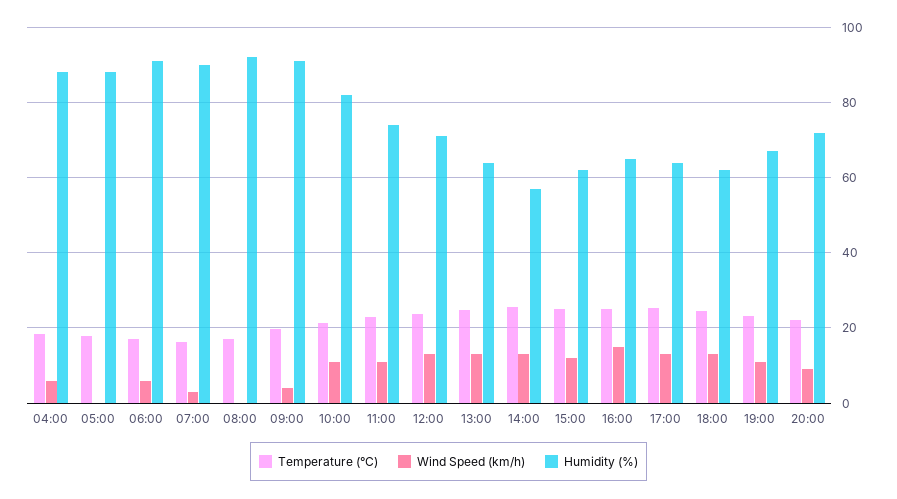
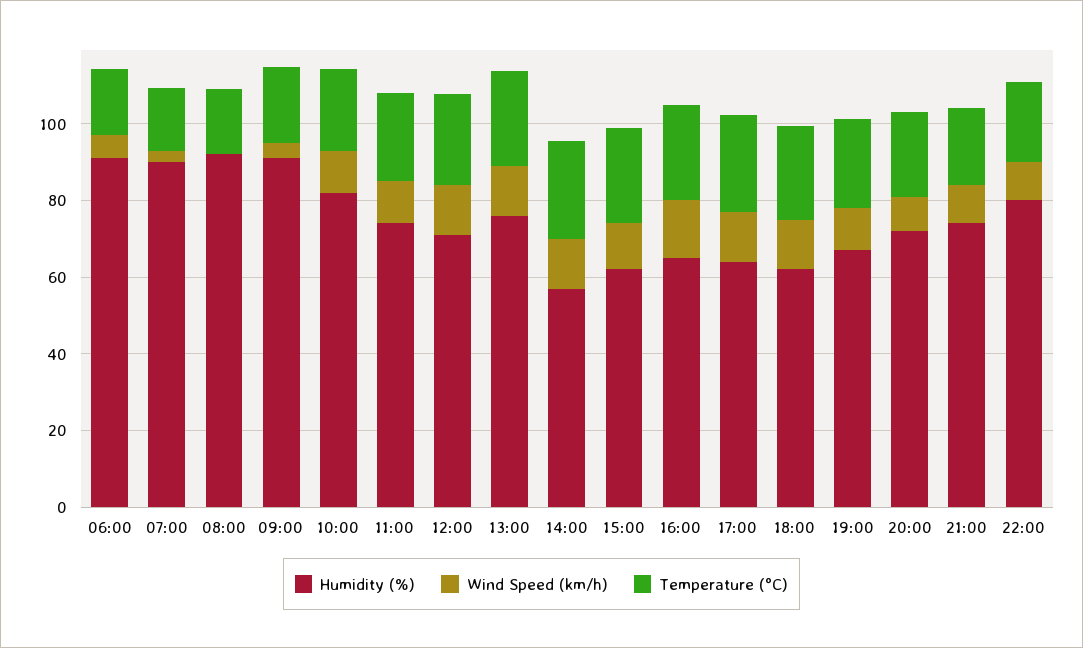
Temperature (°C), 04:00: 18 -> none
Wind Speed (km/h), 04:00: 6 -> none
Humidity (%), 04:00: 88 -> none
Temperature (°C), 05:00: 18 -> none
Wind Speed (km/h), 05:00: 0 -> none
Humidity (%), 05:00: 88 -> none
Humidity (%), 13:00: 64 -> 75
Humidity (%), 21:00: none -> 75
Wind Speed (km/h), 21:00: none -> 10
Temperature (°C), 21:00: none -> 20
Humidity (%), 22:00: none -> 80
Wind Speed (km/h), 22:00: none -> 10
Temperature (°C), 22:00: none -> 20

